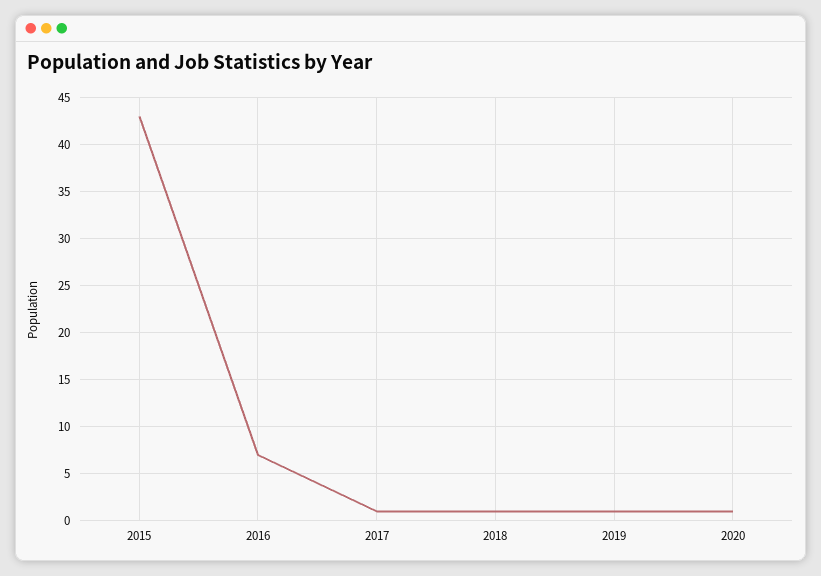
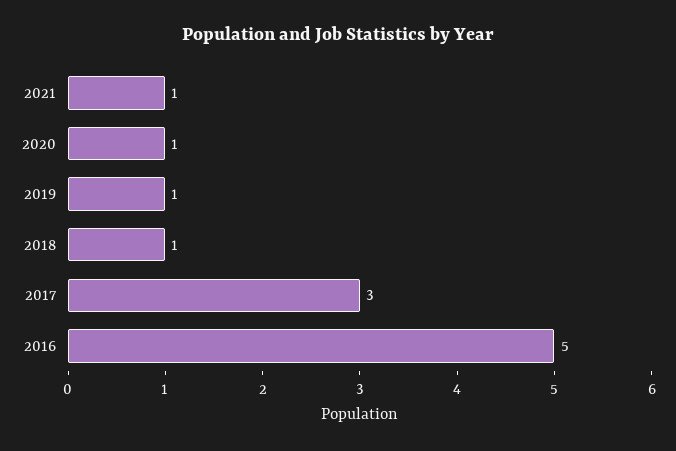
2015: 43 -> none
2016: 7 -> 5
2017: 1 -> 3
2021: none -> 1

